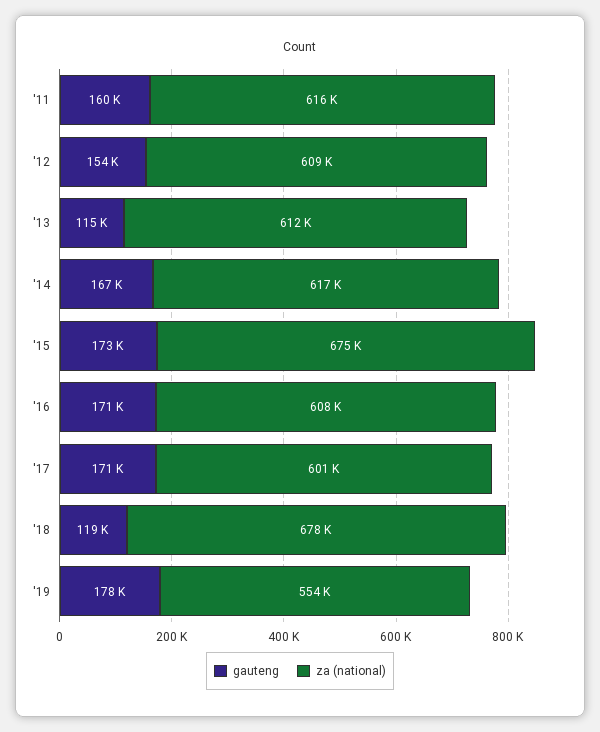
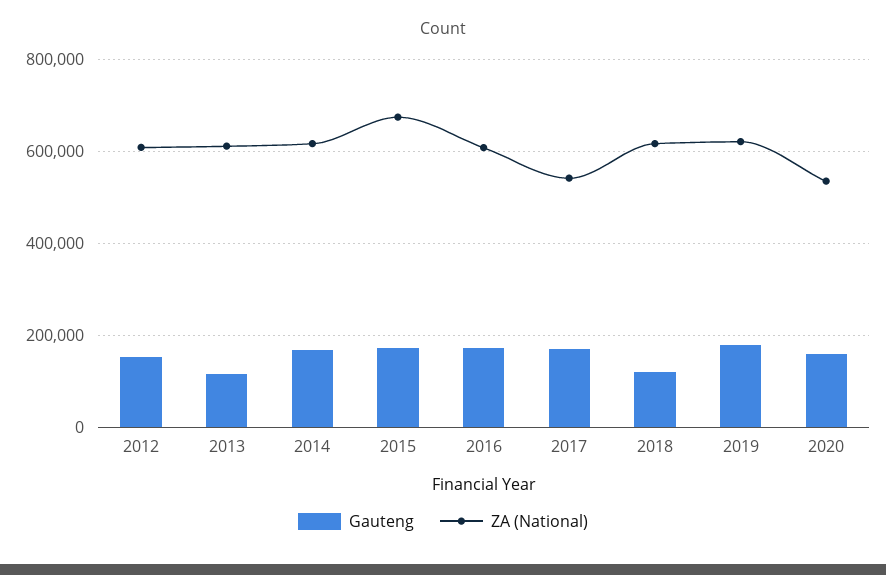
gauteng, '11: 160000 -> none
za (national), '11: 616000 -> none
za (national), '17: 601000 -> 540000
za (national), '18: 678000 -> 620000
za (national), '19: 554000 -> 620000
gauteng, 2020: none -> 160000
za (national), 2020: none -> 540000

